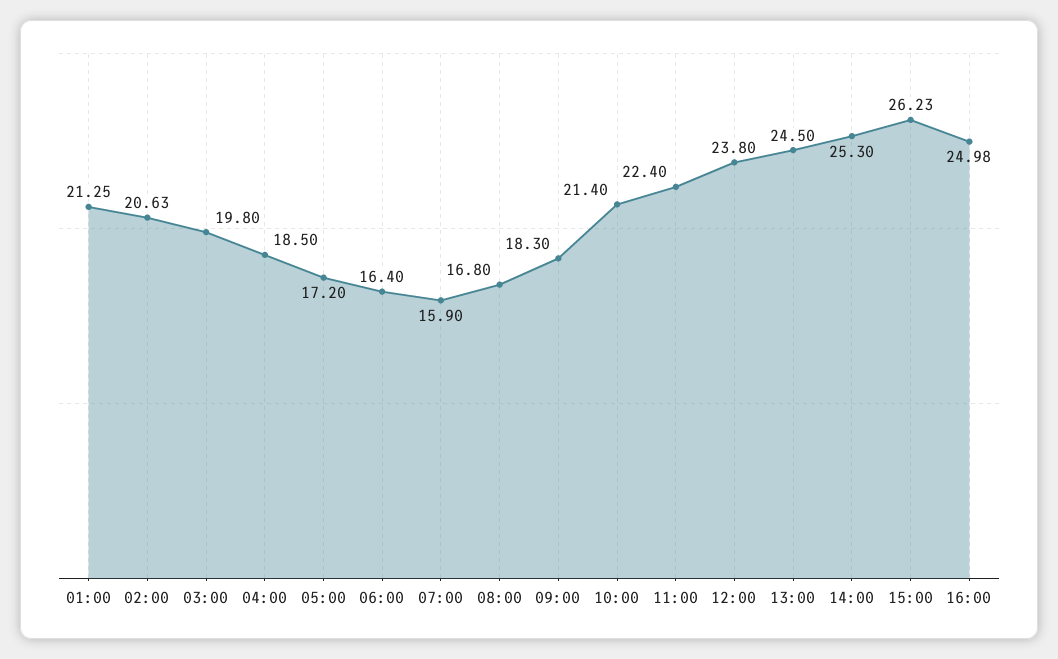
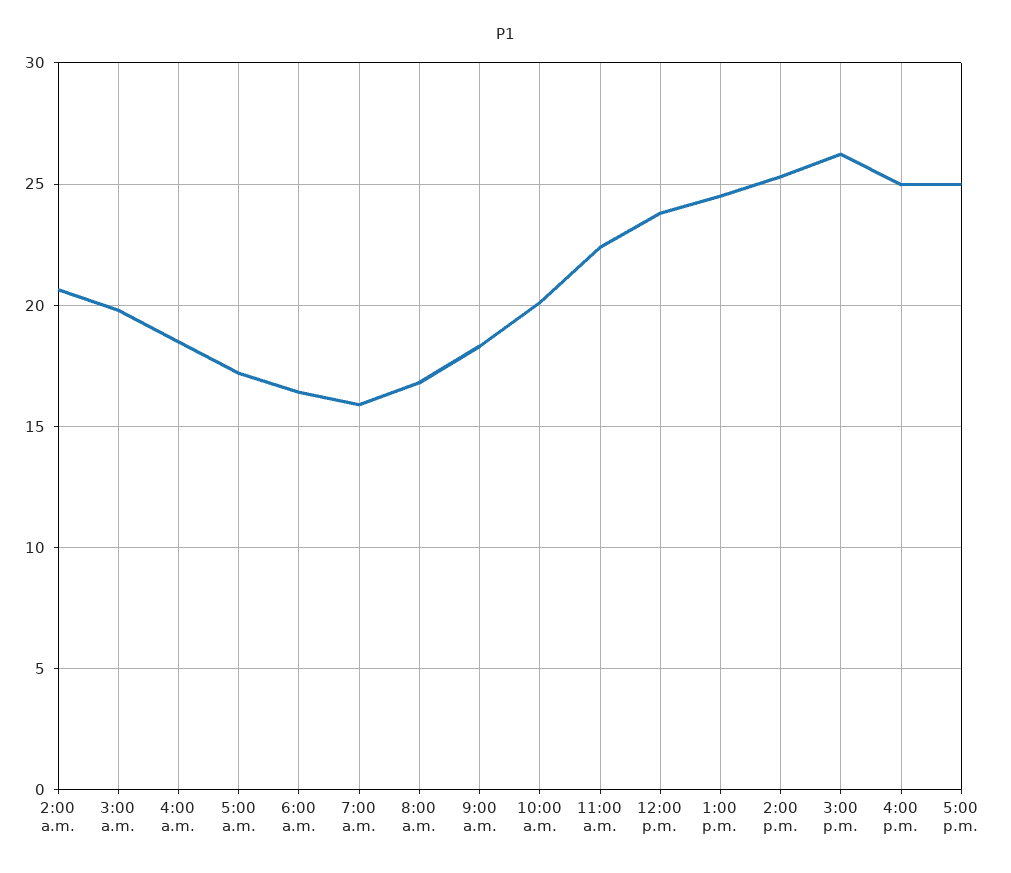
01:00: 21.25 -> none
10:00: 21.4 -> 20
5:00 p.m.: none -> 25

